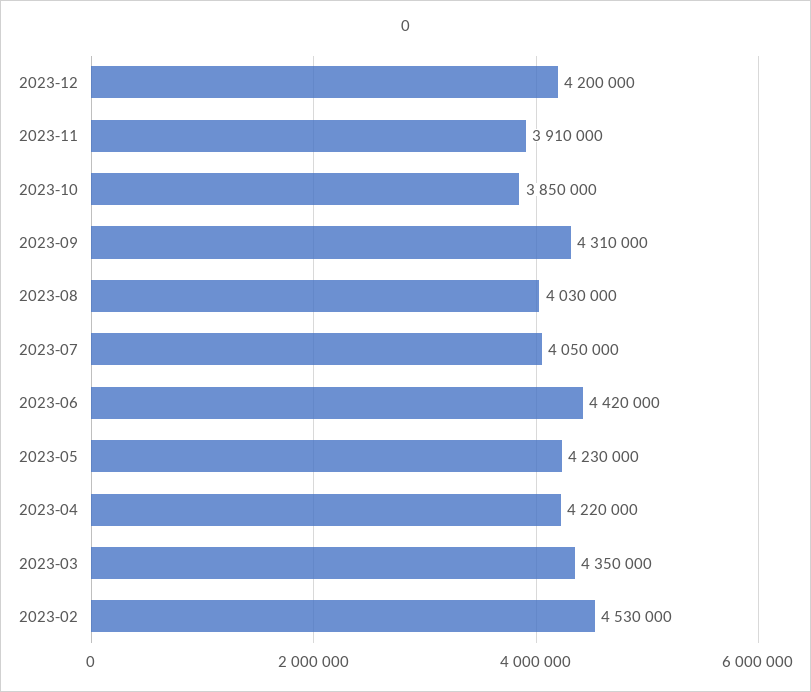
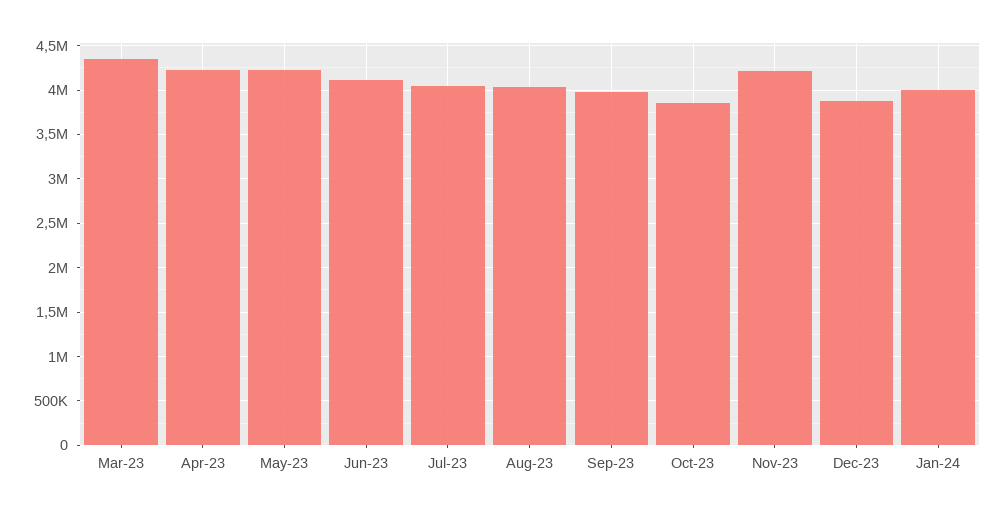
2023-12: 4200000 -> 3900000
2023-11: 3910000 -> 4200000
2023-09: 4310000 -> 4000000
2023-06: 4420000 -> 4100000
2023-02: 4530000 -> none
Jan-24: none -> 4000000

